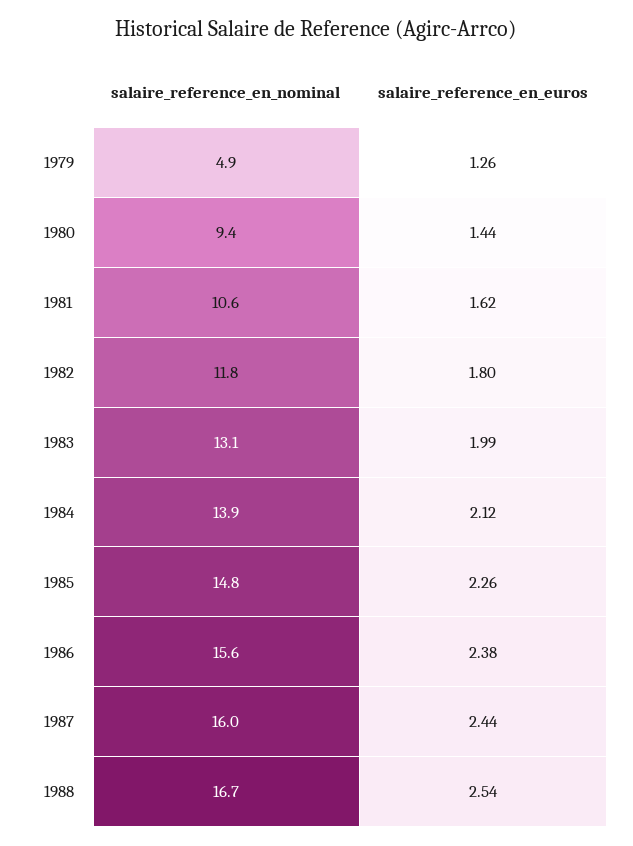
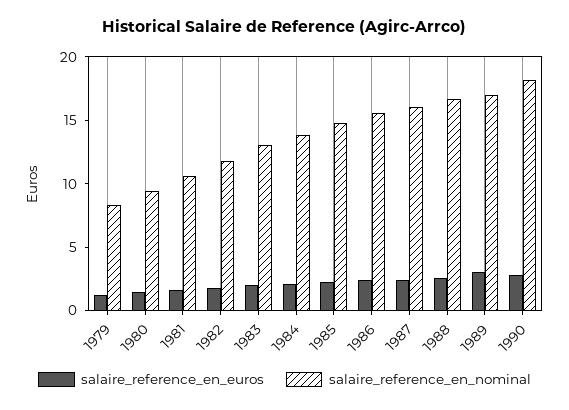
salaire_reference_en_nominal, 1979: 4.9 -> 8
salaire_reference_en_euros, 1989: none -> 3
salaire_reference_en_nominal, 1989: none -> 17
salaire_reference_en_euros, 1990: none -> 3
salaire_reference_en_nominal, 1990: none -> 18

